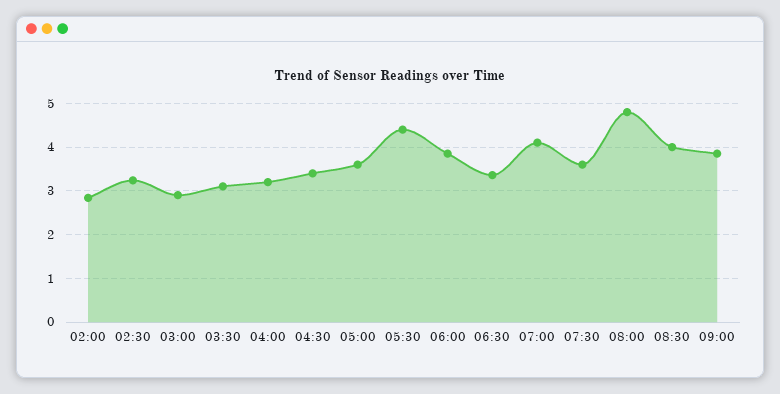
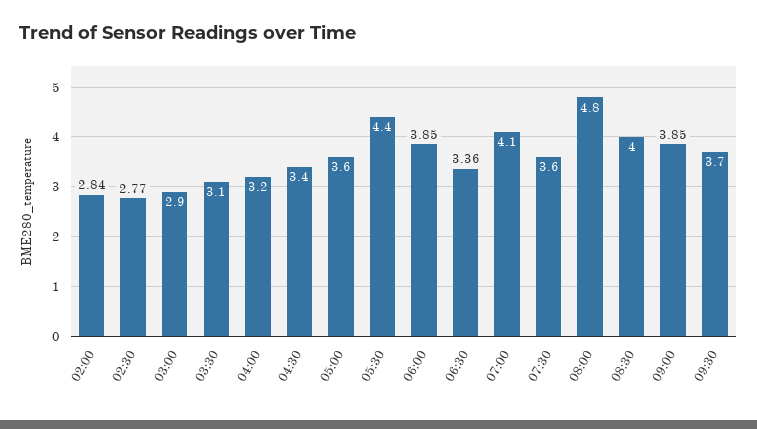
02:30: 3.2 -> 2.77
09:30: none -> 3.7

